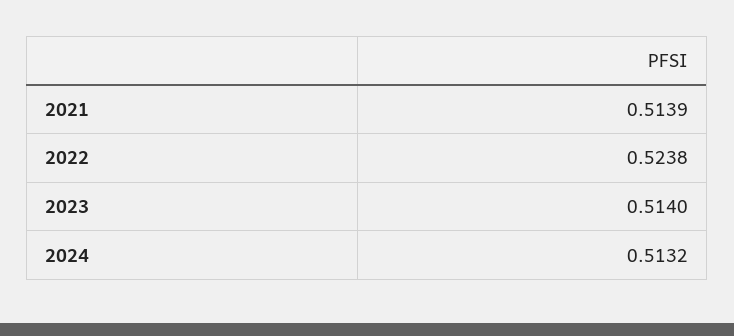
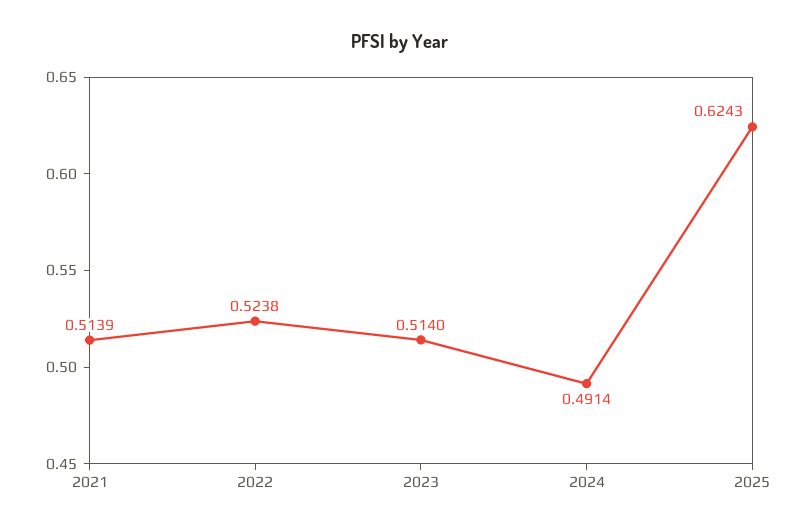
2024: 0.5132 -> 0.4914
2025: none -> 0.6243

